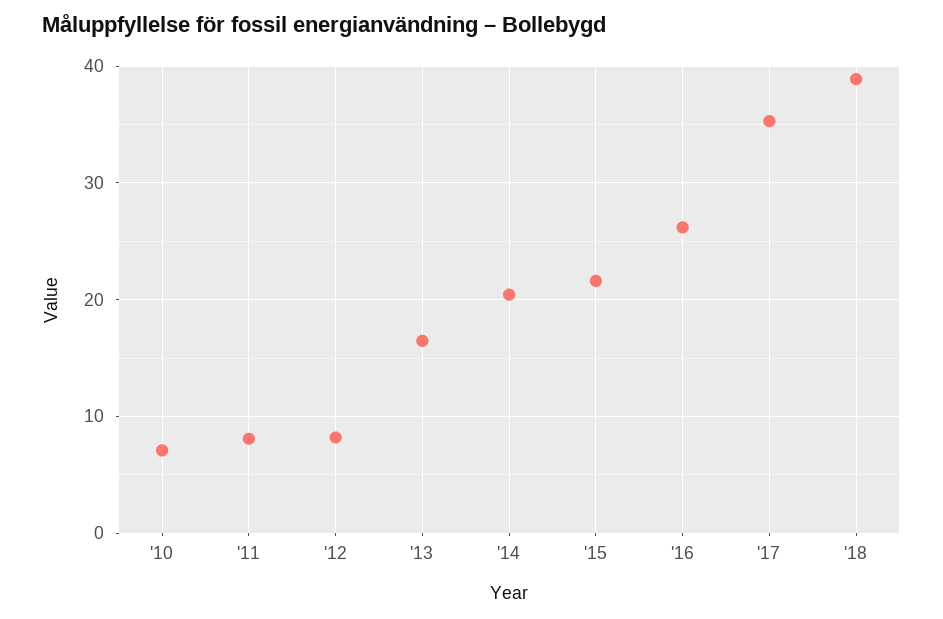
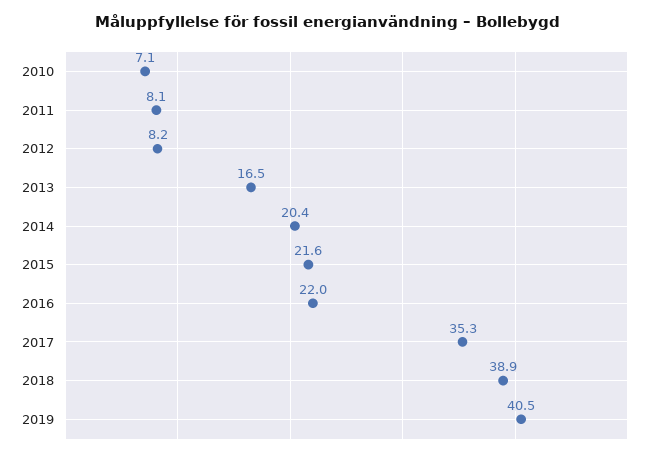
'16: 26 -> 22
2019: none -> 40.5

